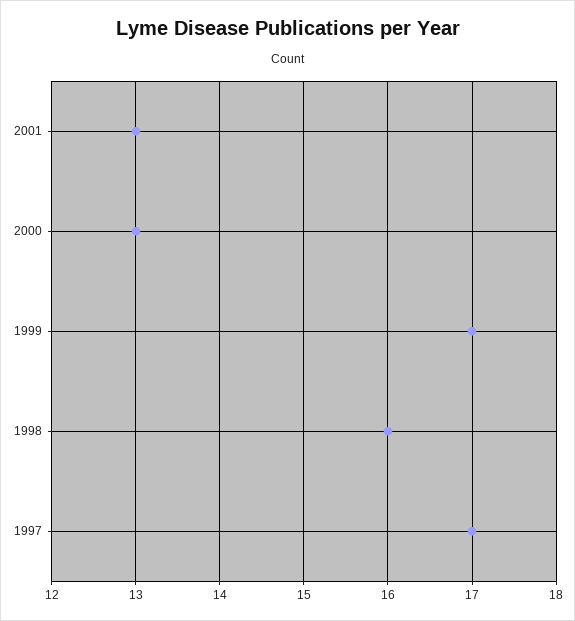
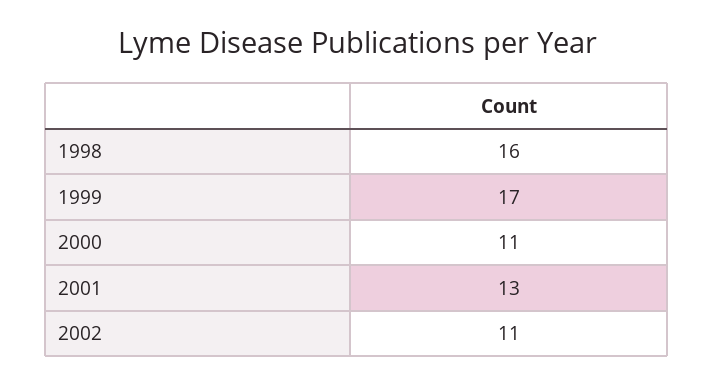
2000: 13 -> 11
1997: 17 -> none
2002: none -> 11

